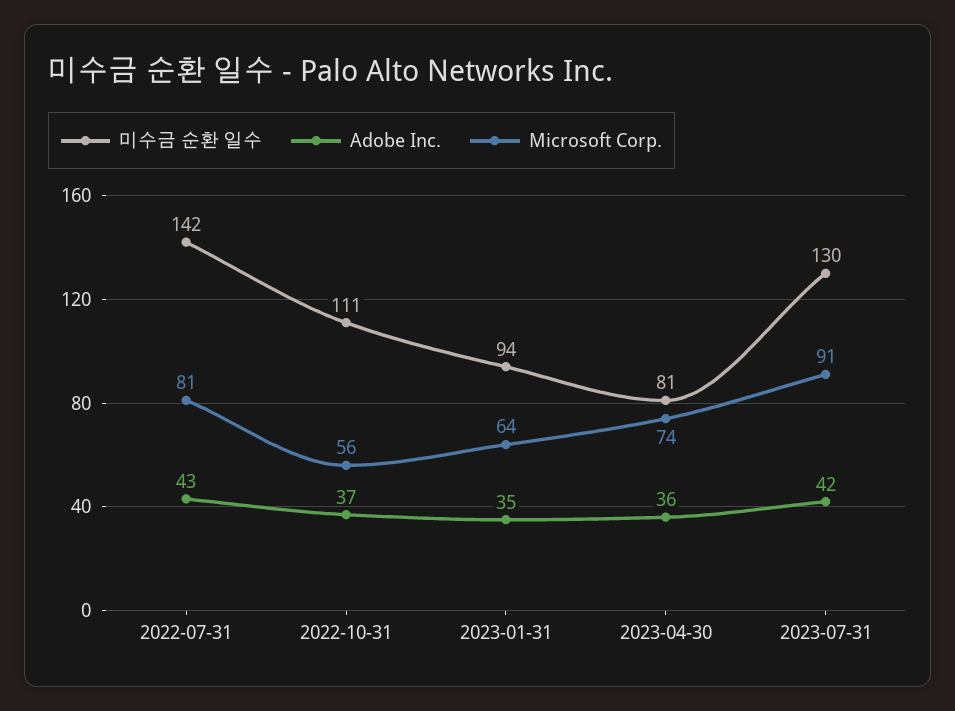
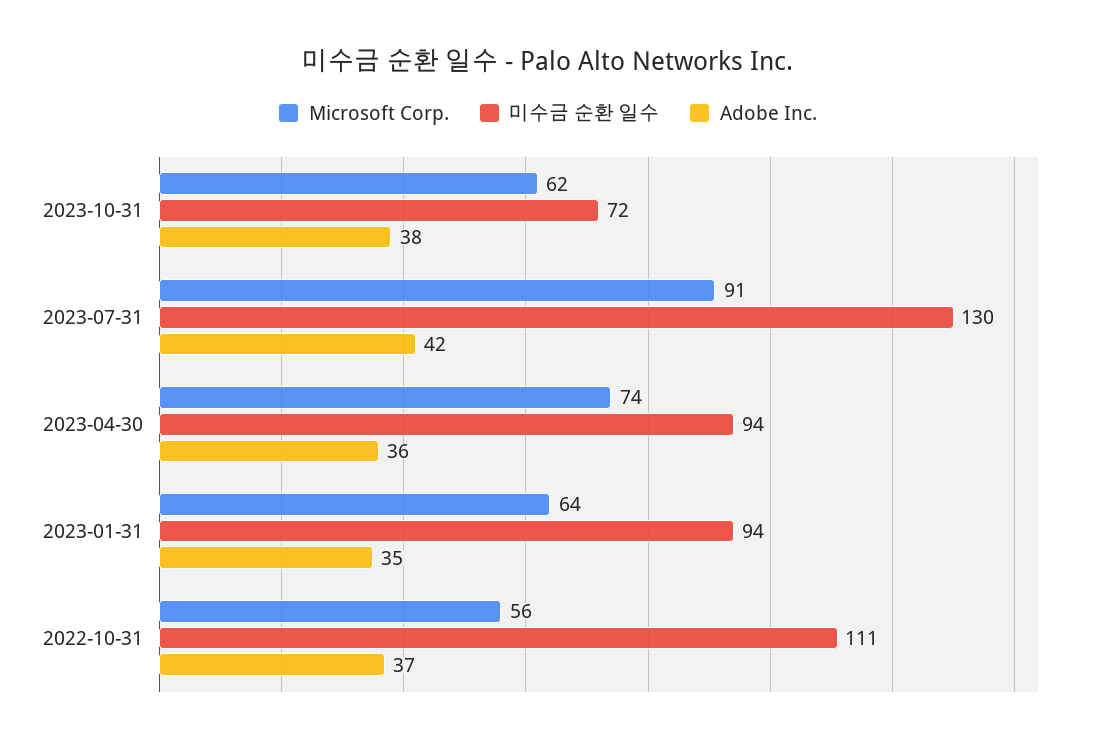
미수금 순환 일수, 2022-07-31: 142 -> none
Adobe Inc., 2022-07-31: 43 -> none
Microsoft Corp., 2022-07-31: 81 -> none
미수금 순환 일수, 2023-04-30: 81 -> 94
Microsoft Corp., 2023-10-31: none -> 62
미수금 순환 일수, 2023-10-31: none -> 72
Adobe Inc., 2023-10-31: none -> 38

